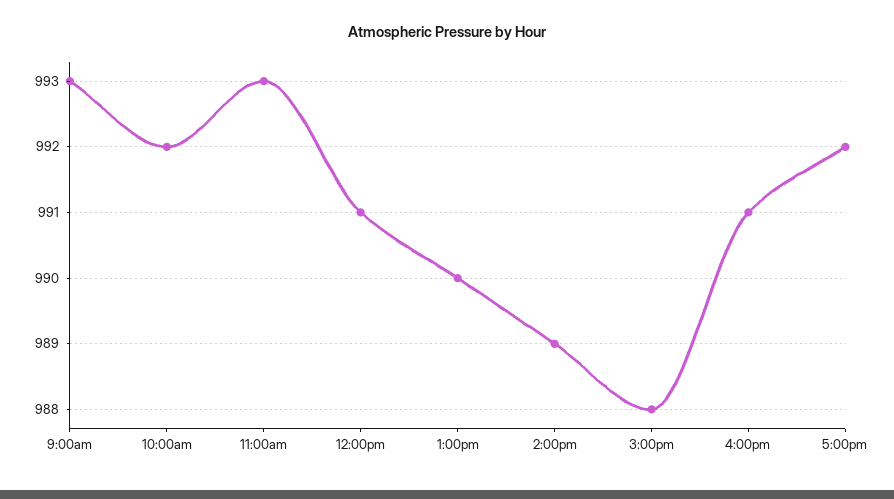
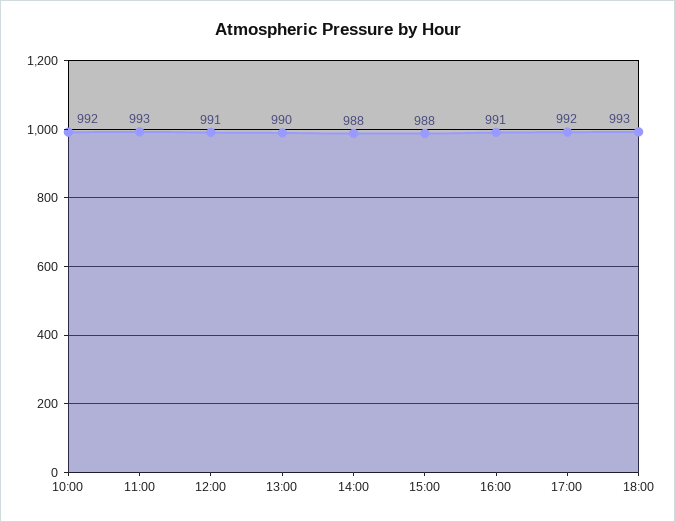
9:00am: 993 -> none
2:00pm: 989 -> 988
18:00: none -> 993

